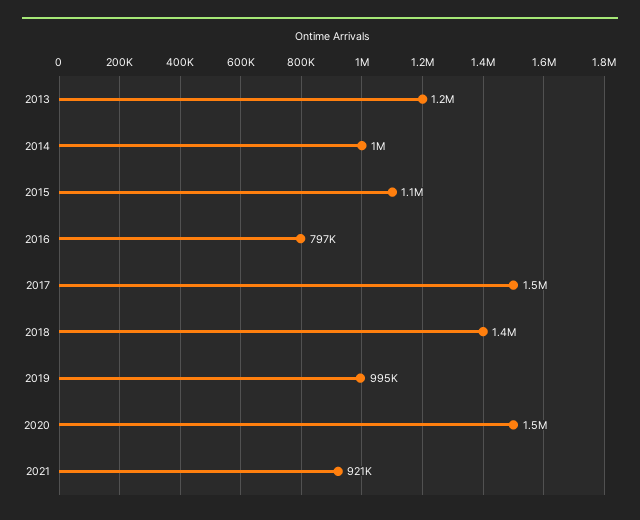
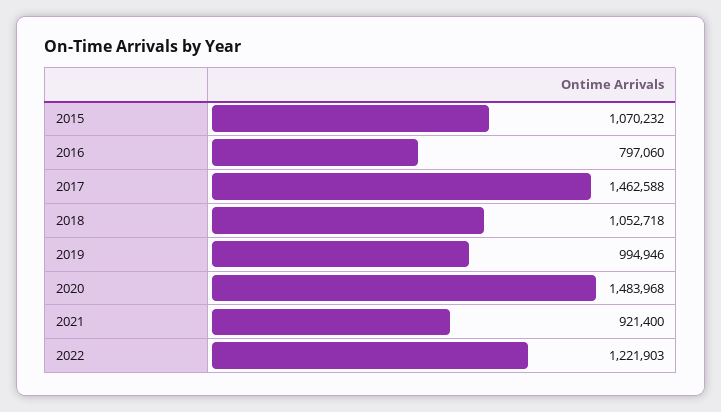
2013: 1200000 -> none
2014: 1000000 -> none
2018: 1400000 -> 1052718
2022: none -> 1221903

